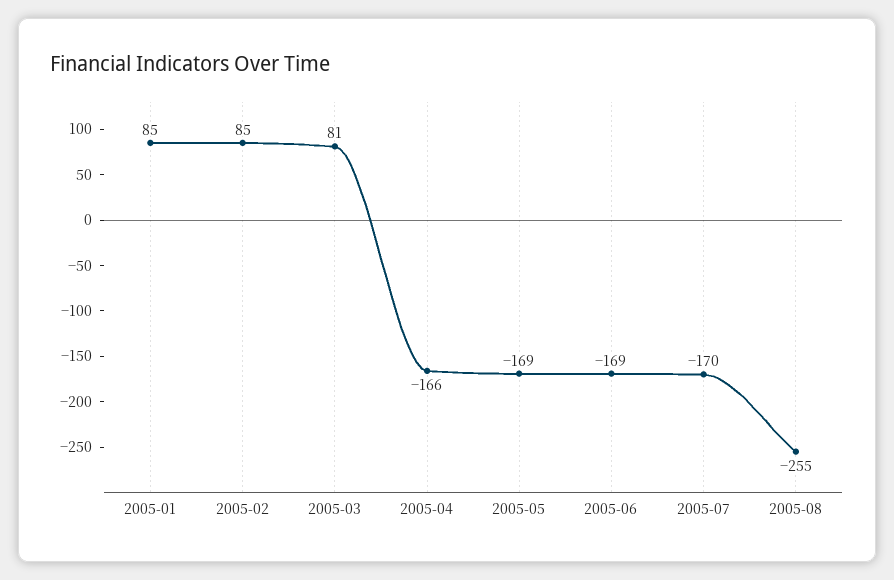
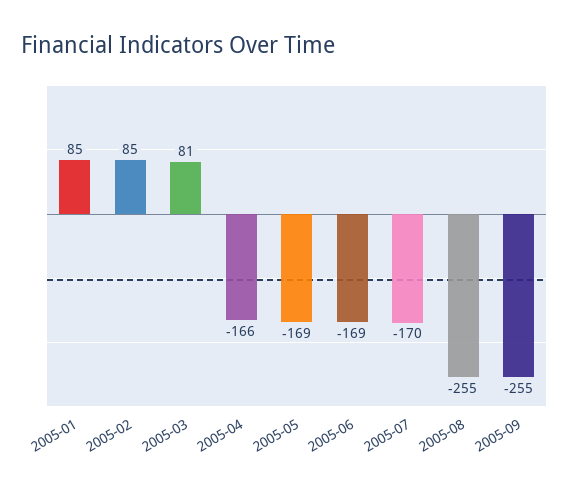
2005-09: none -> -255

